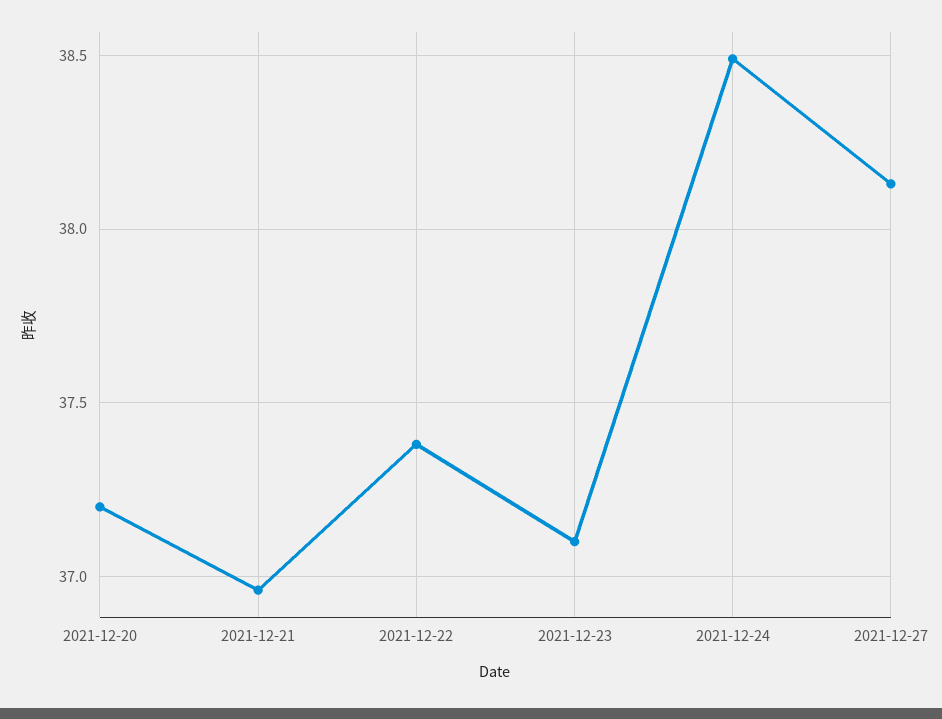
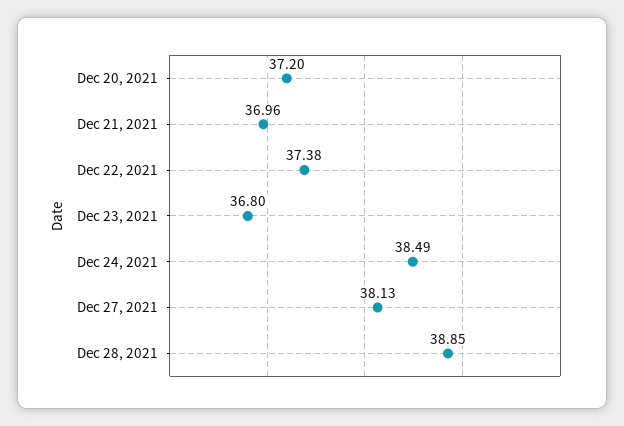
2021-12-23: 37.1 -> 36.8
Dec 28, 2021: none -> 38.85

